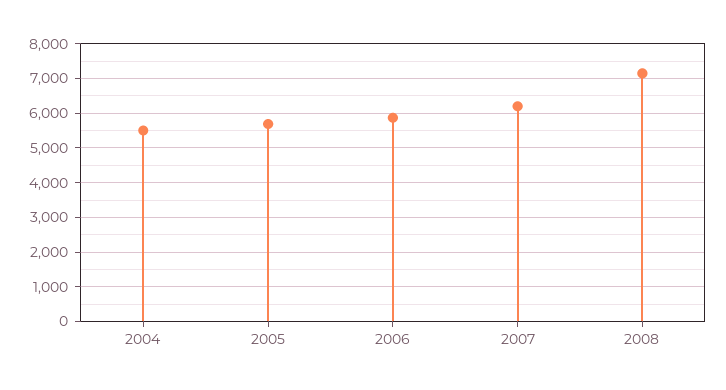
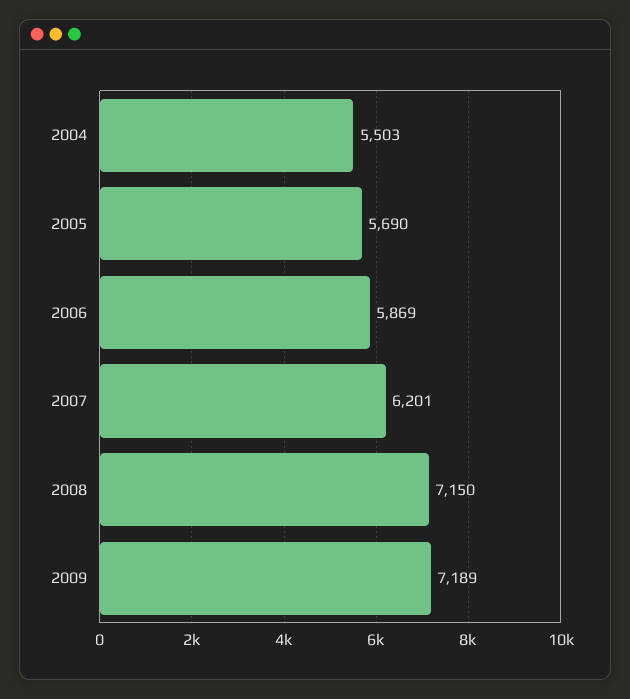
2009: none -> 7189

